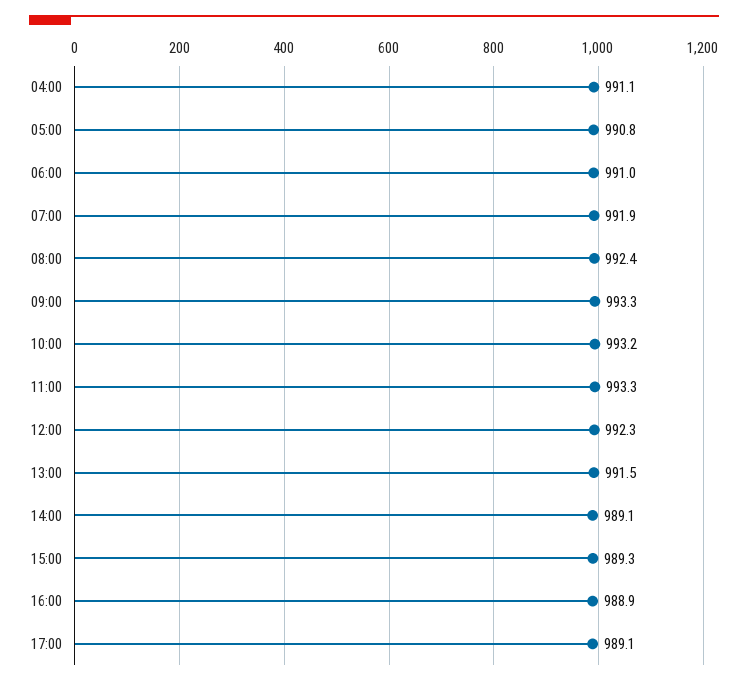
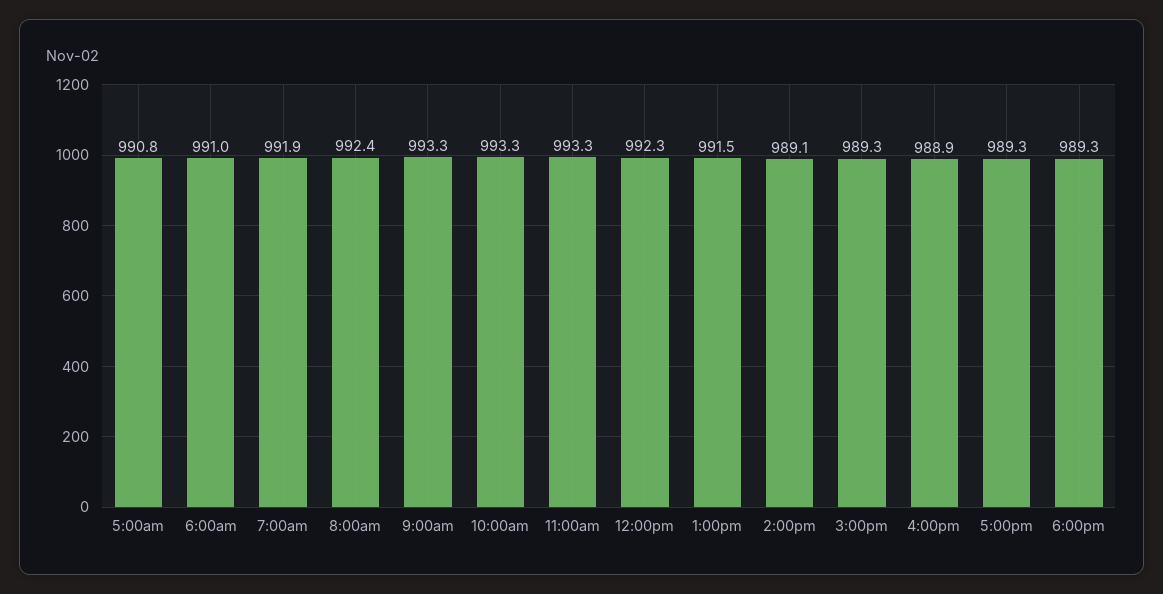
04:00: 991.1 -> none
10:00: 993.2 -> 993.3
17:00: 989.1 -> 989.3
6:00pm: none -> 989.3

